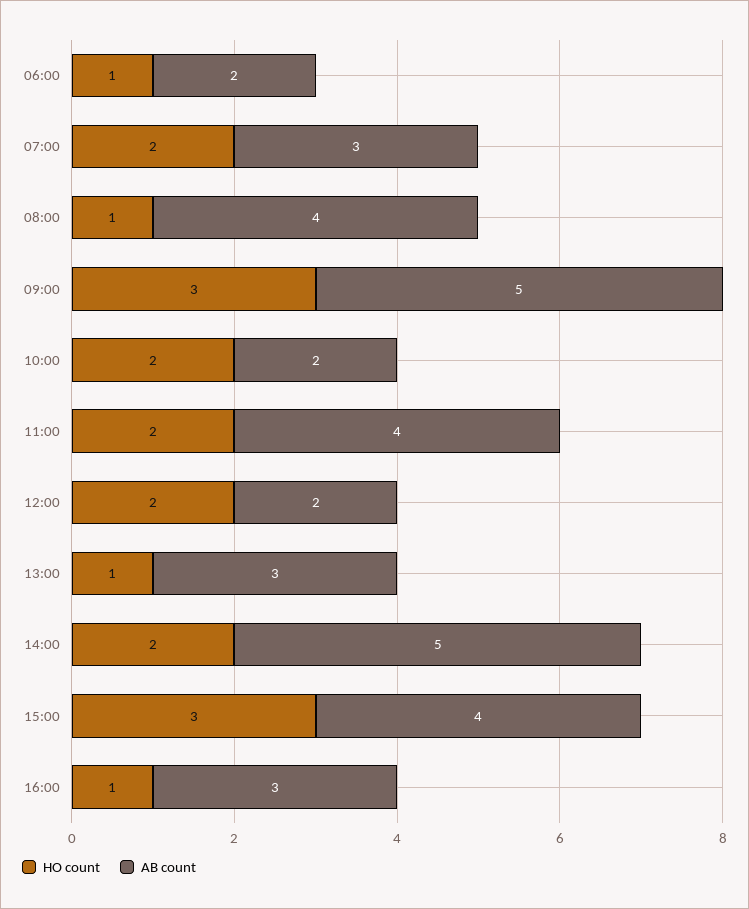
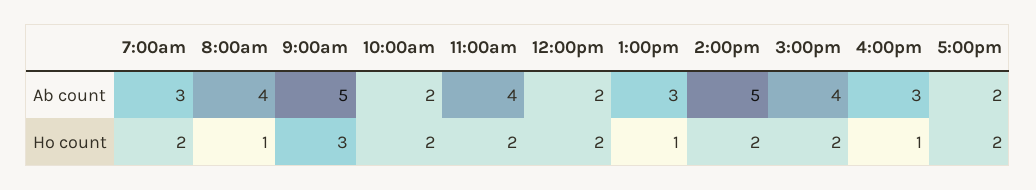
HO count, 06:00: 1 -> none
AB count, 06:00: 2 -> none
HO count, 15:00: 3 -> 2
AB count, 5:00pm: none -> 2
HO count, 5:00pm: none -> 2

